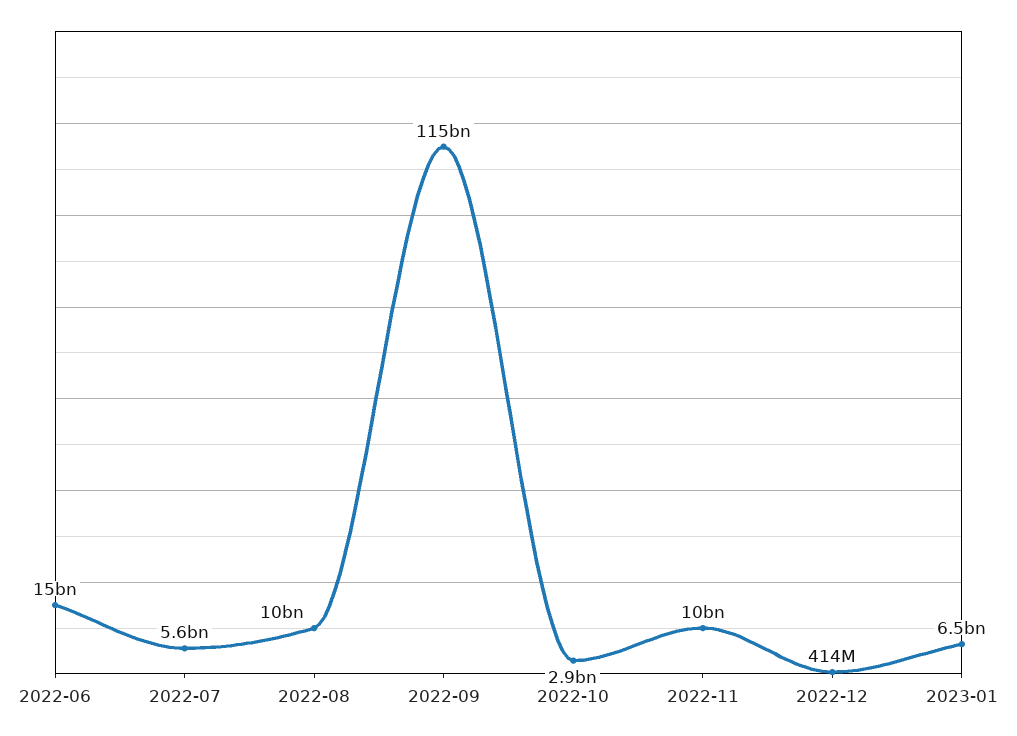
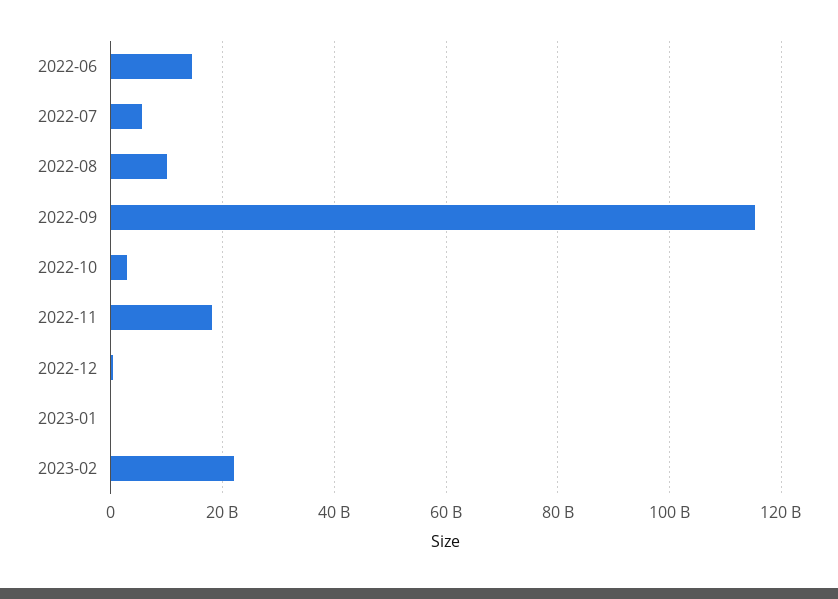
2022-11: 10000000000 -> 18000000000
2023-01: 6500000000 -> 0
2023-02: none -> 22000000000

